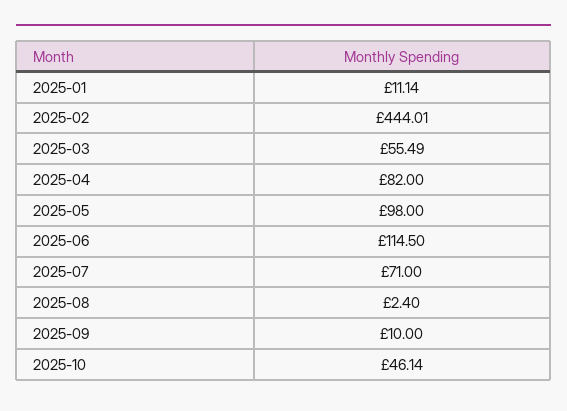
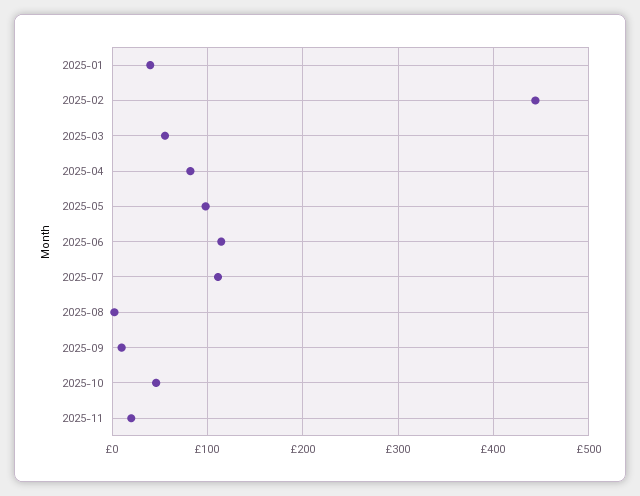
2025-01: 11.14 -> 40
2025-07: 71 -> 110
2025-11: none -> 20

